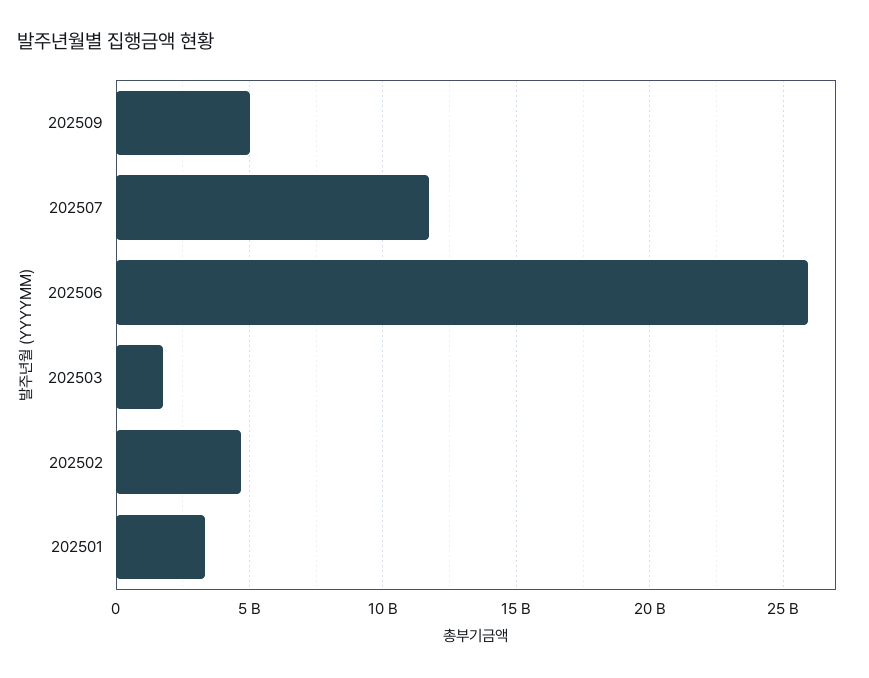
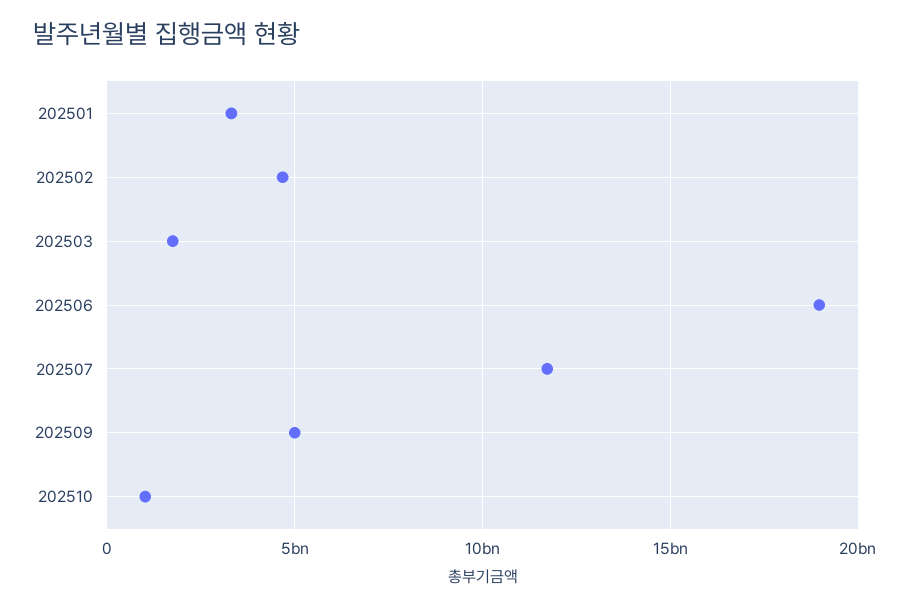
202506: 26000000000 -> 19000000000
202510: none -> 1000000000

